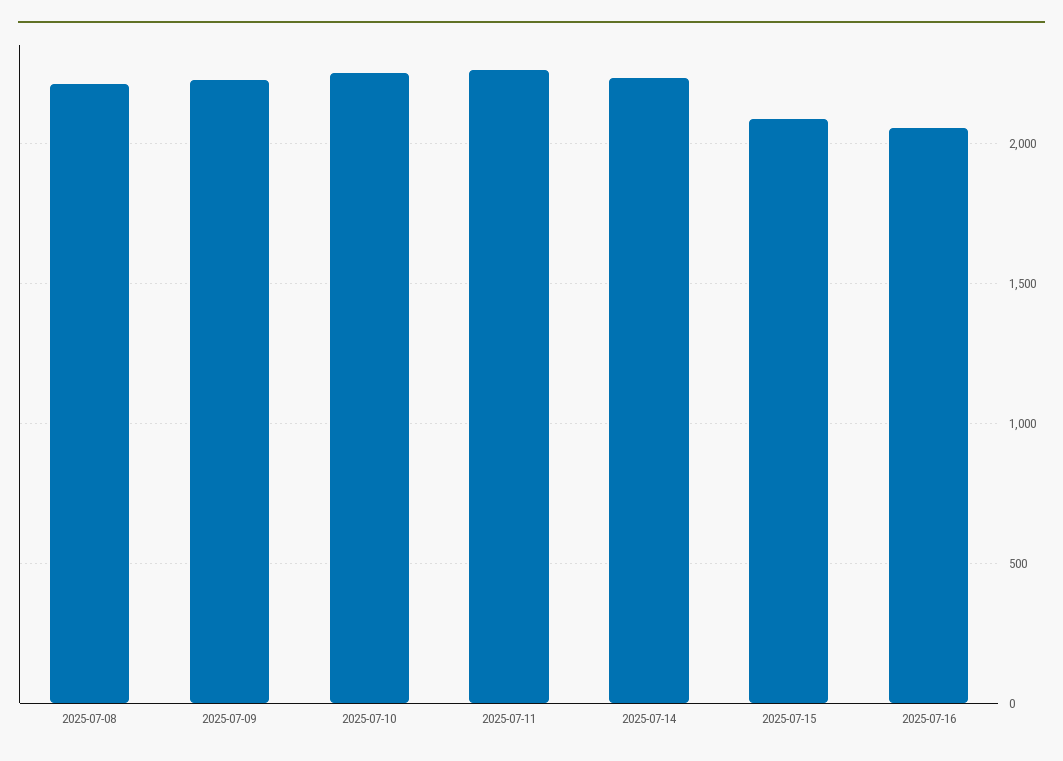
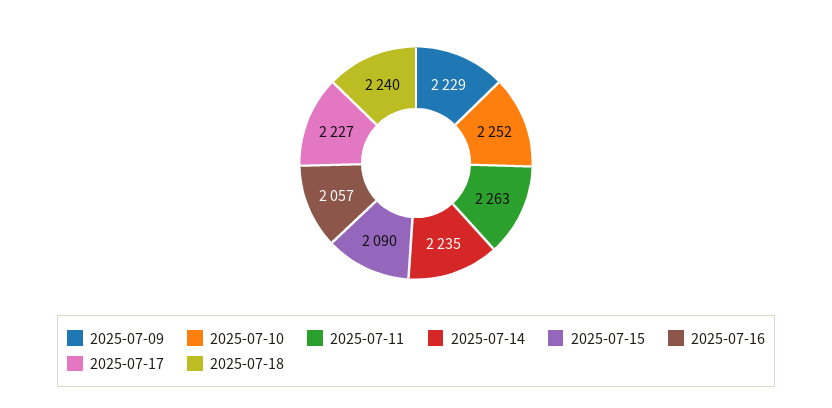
2025-07-08: 2200 -> none
2025-07-17: none -> 2227
2025-07-18: none -> 2240

